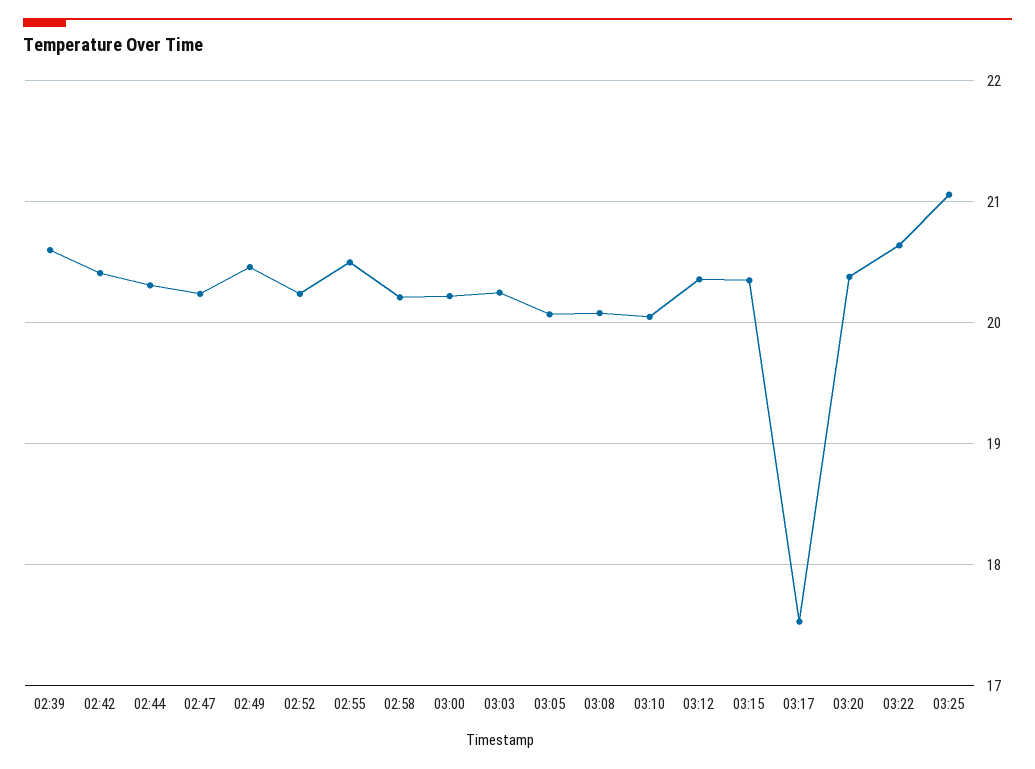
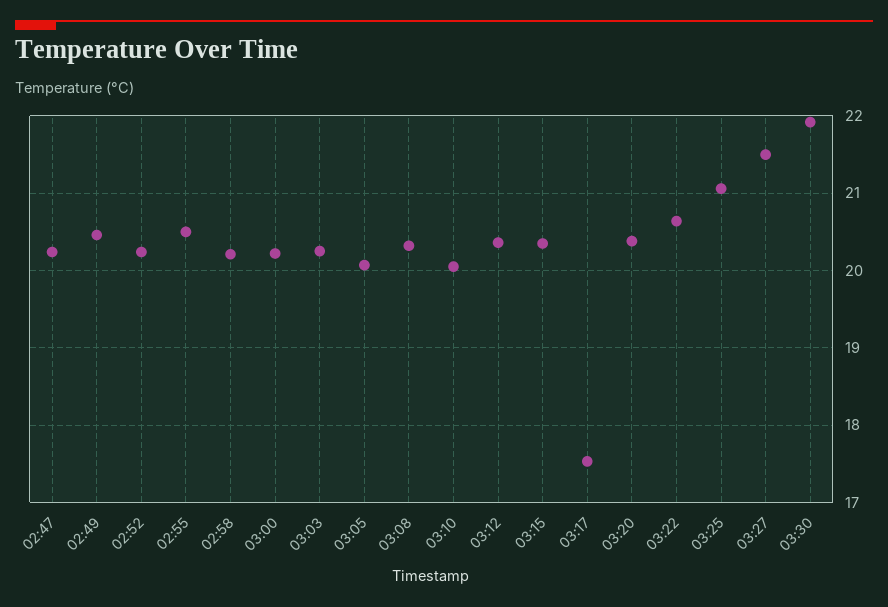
02:39: 20.6 -> none
02:42: 20.4 -> none
02:44: 20.3 -> none
03:08: 20.1 -> 20.3
03:27: none -> 21.5
03:30: none -> 21.9

